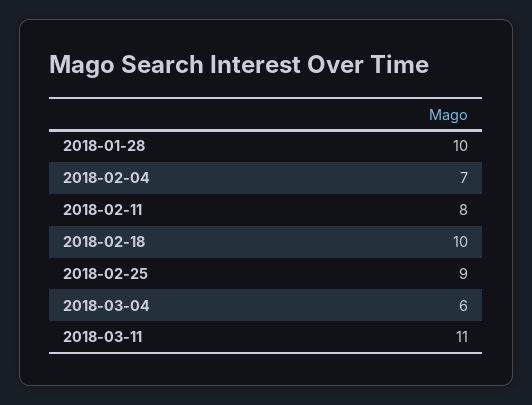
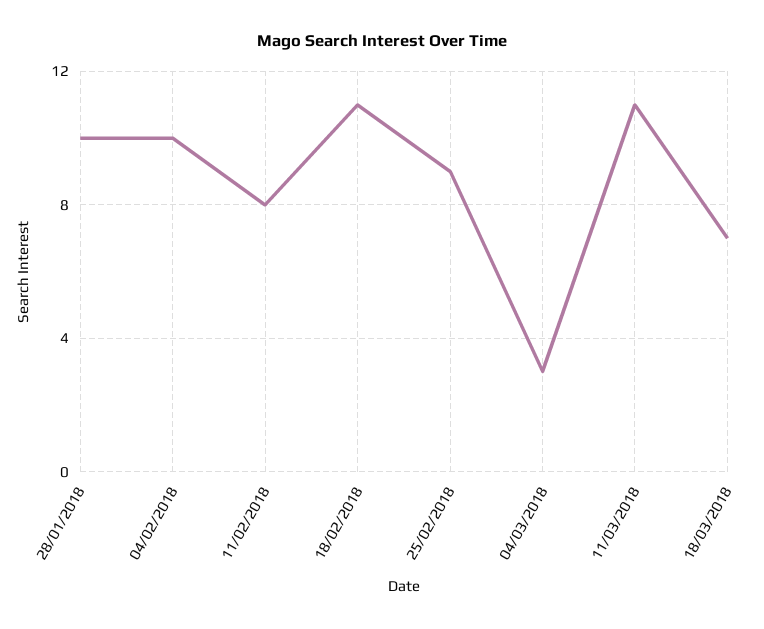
2018-02-04: 7 -> 10
2018-02-18: 10 -> 11
2018-03-04: 6 -> 3
18/03/2018: none -> 7

